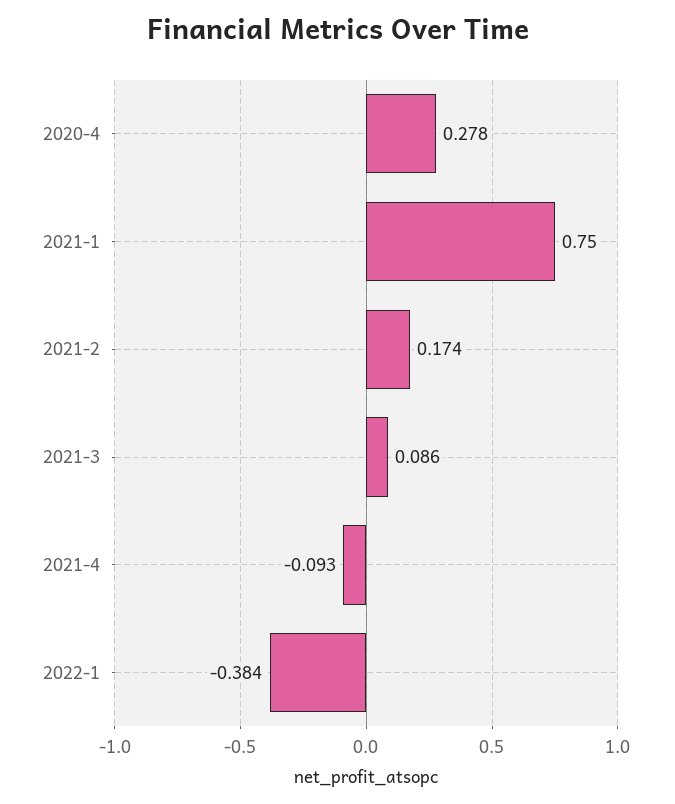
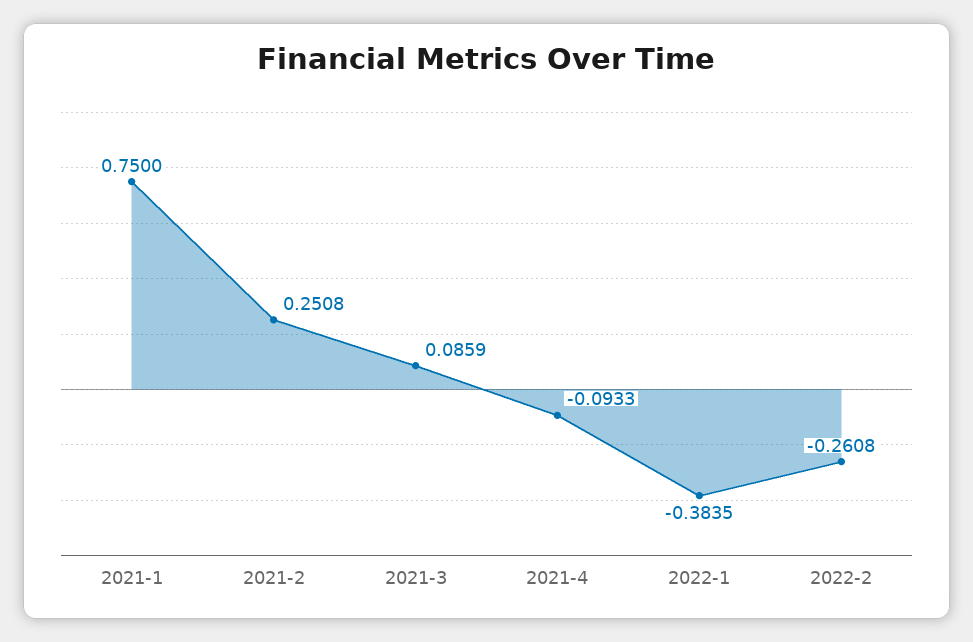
2020-4: 0.278 -> none
2021-2: 0.174 -> 0.2508
2022-2: none -> -0.2608

